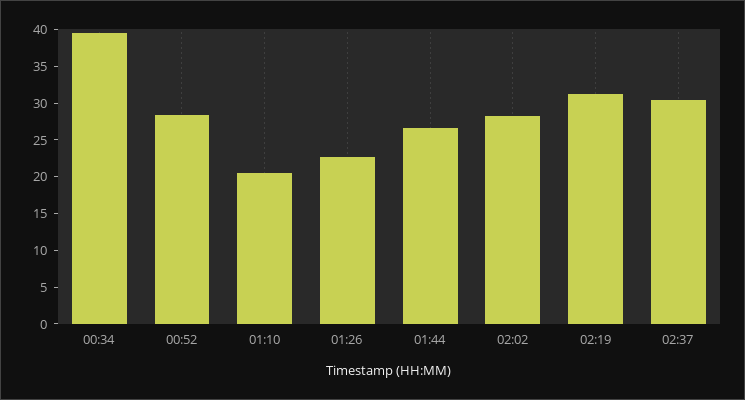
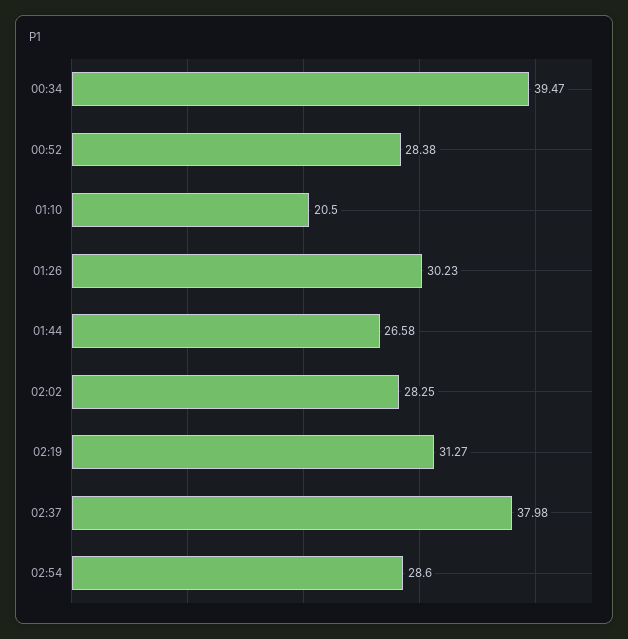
01:26: 22.5 -> 30.23
02:37: 30 -> 37.98
02:54: none -> 28.6

